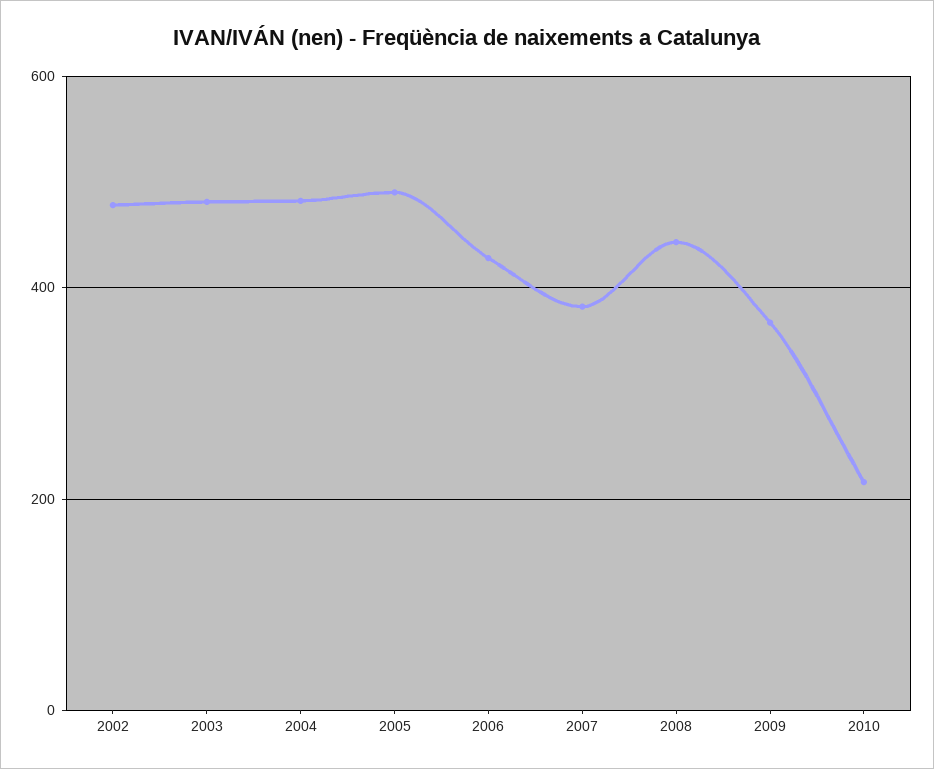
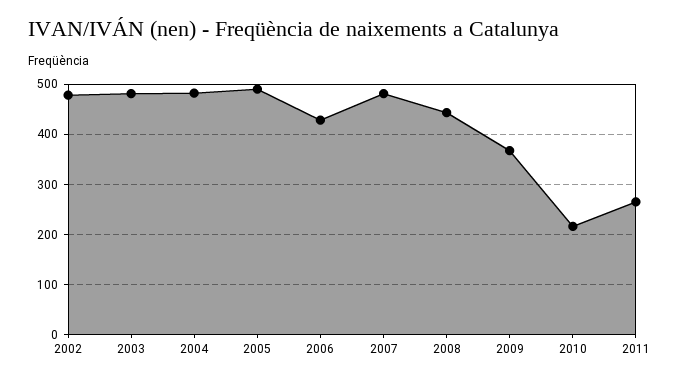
2007: 380 -> 480
2011: none -> 260

